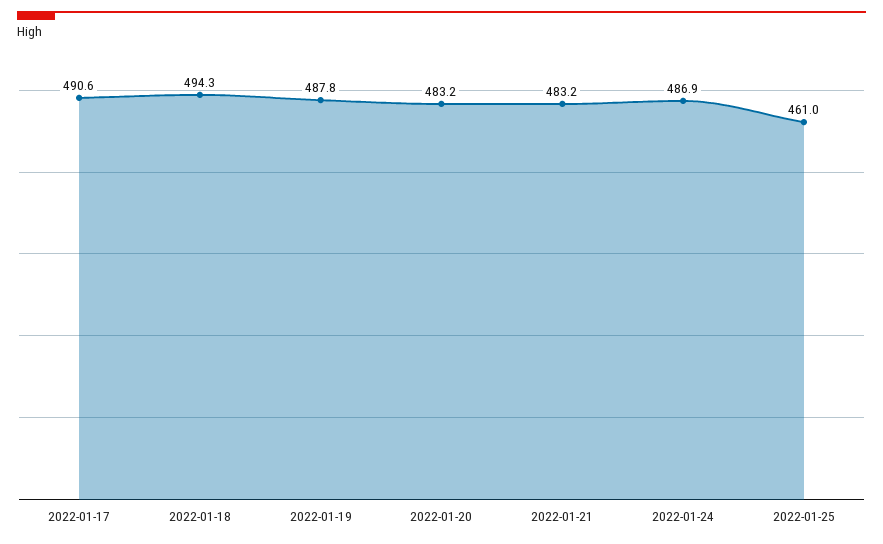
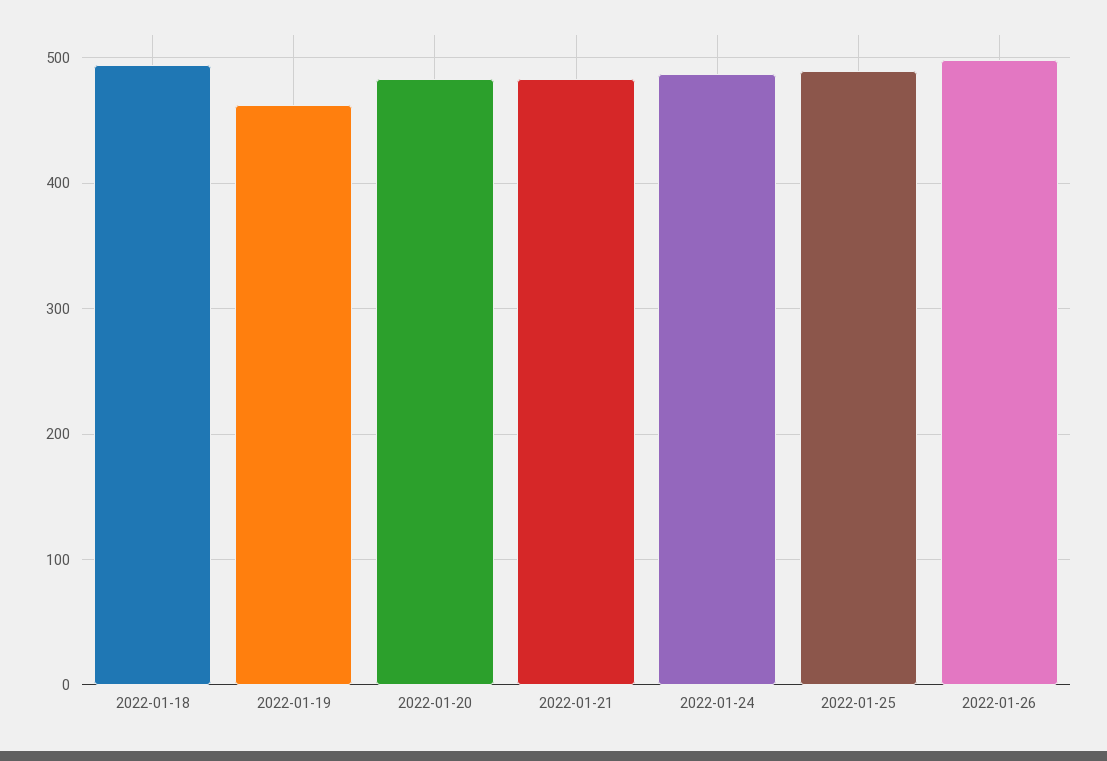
2022-01-17: 490.6 -> none
2022-01-19: 487.8 -> 460
2022-01-25: 461 -> 490
2022-01-26: none -> 500

